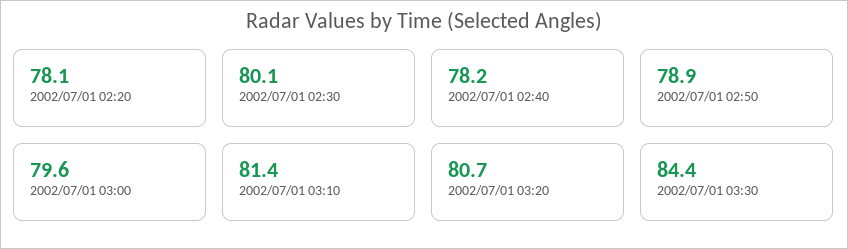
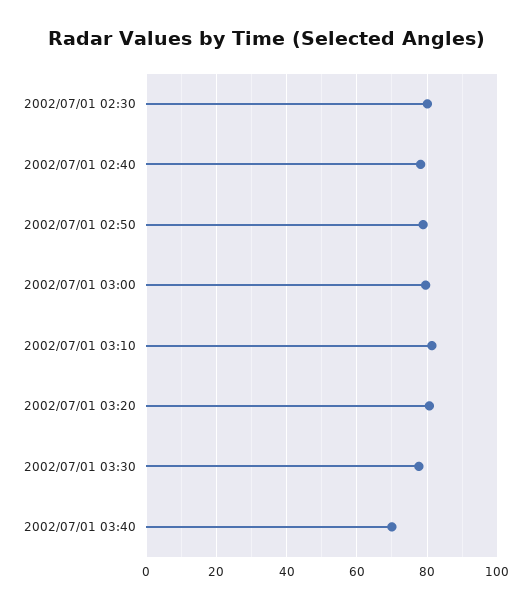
2002/07/01 02:20: 78.1 -> none
2002/07/01 03:30: 84.4 -> 78
2002/07/01 03:40: none -> 70

